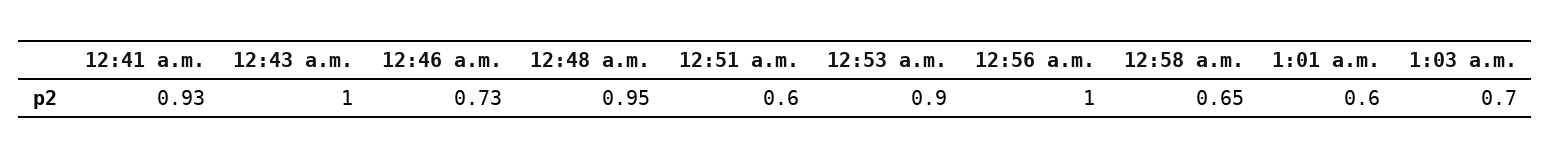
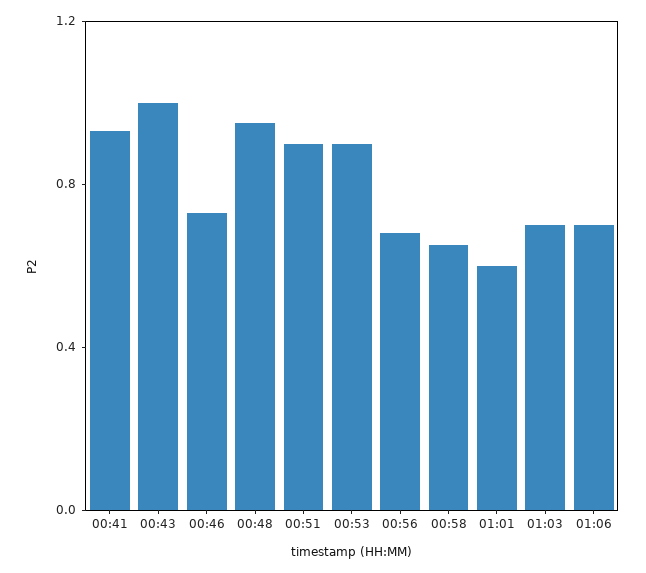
12:51 a.m.: 0.6 -> 0.9
12:56 a.m.: 1 -> 0.7
01:06: none -> 0.7

